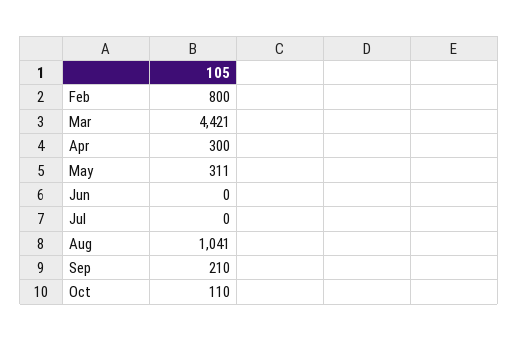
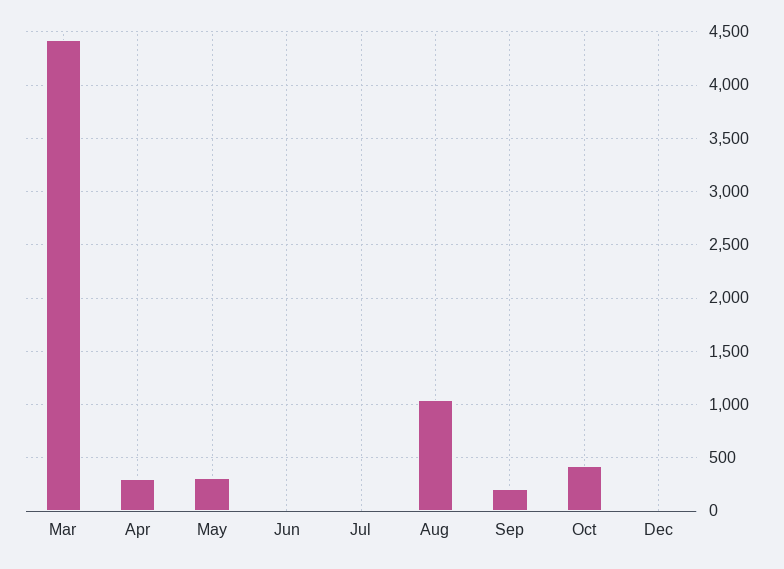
Feb: 800 -> none
Oct: 110 -> 400
Dec: none -> 0

